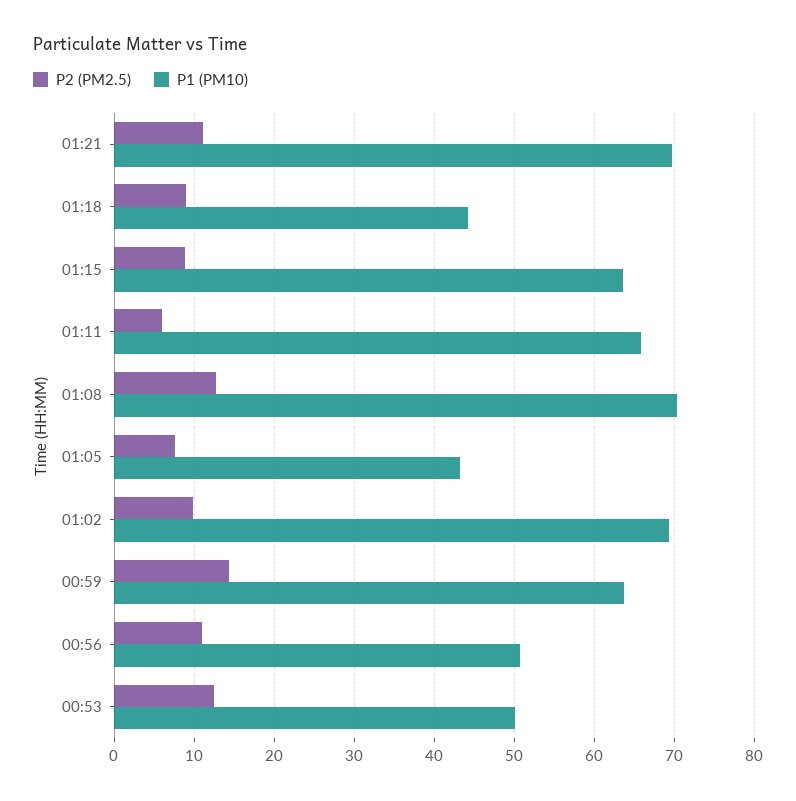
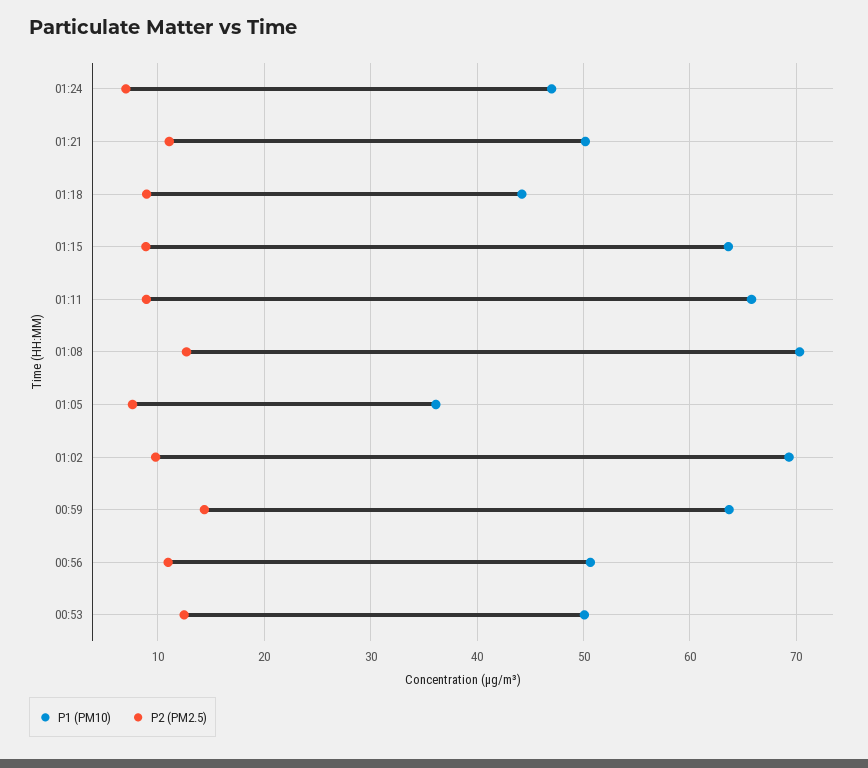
P1 (PM10), 01:21: 70 -> 50
P2 (PM2.5), 01:11: 6 -> 9
P1 (PM10), 01:05: 43 -> 36
P1 (PM10), 01:24: none -> 47
P2 (PM2.5), 01:24: none -> 7

